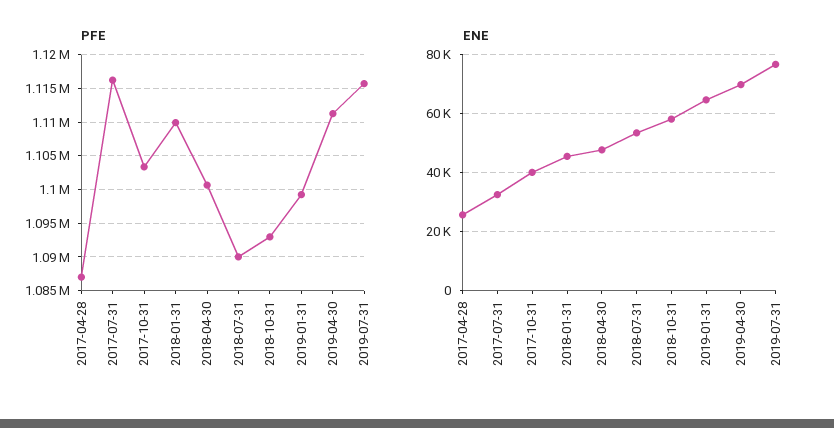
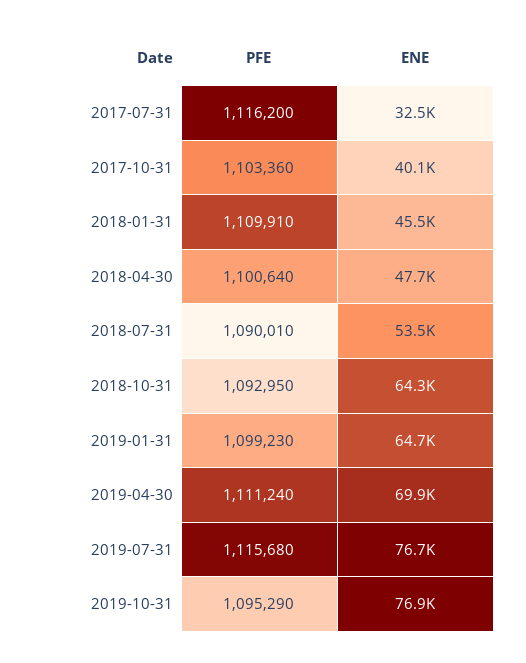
PFE, 2017-04-28: 1087000 -> none
ENE, 2017-04-28: 25000 -> none
ENE, 2018-10-31: 57500 -> 64300
PFE, 2019-10-31: none -> 1095290
ENE, 2019-10-31: none -> 76900

